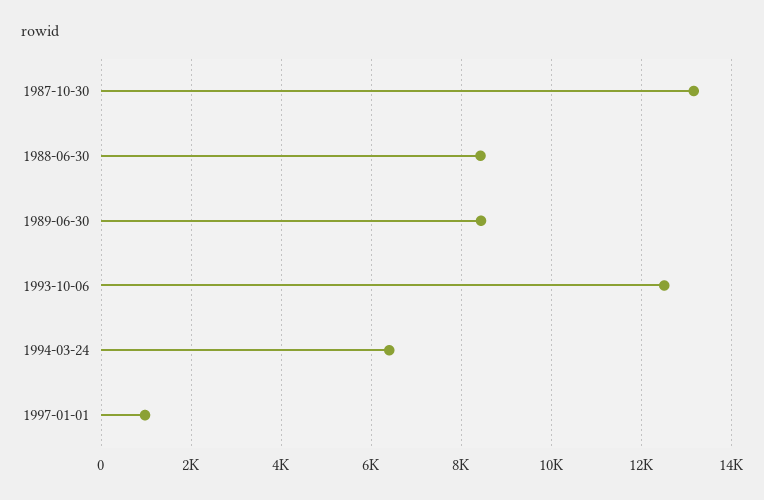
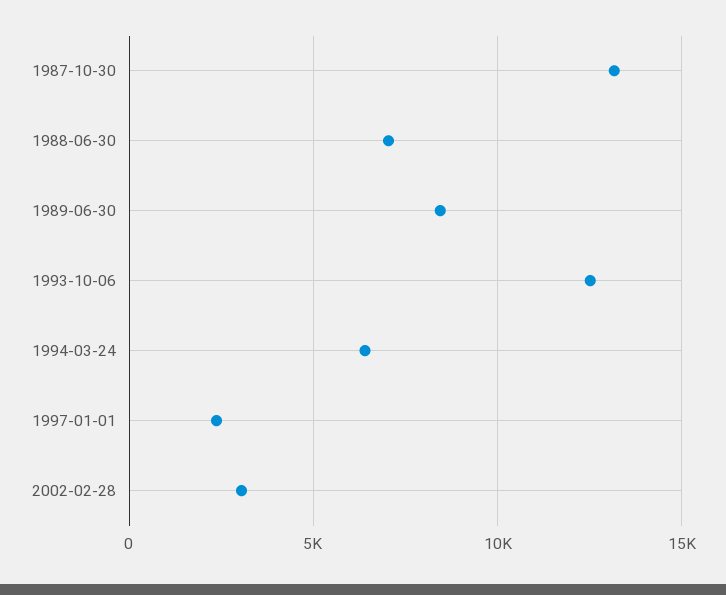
1988-06-30: 8400 -> 7000
1997-01-01: 1000 -> 2500
2002-02-28: none -> 3000

